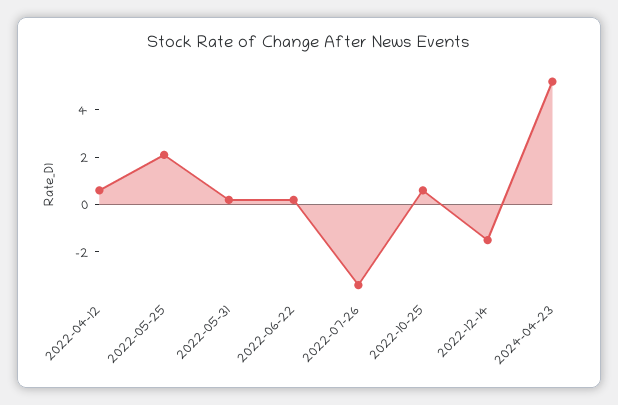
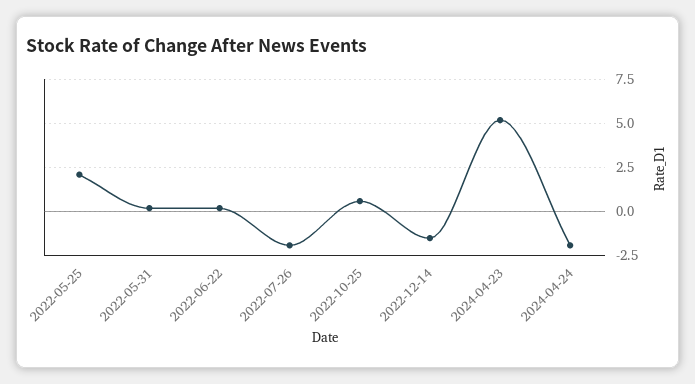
2022-04-12: 0.5 -> none
2022-07-26: -3.5 -> -2
2024-04-24: none -> -2

